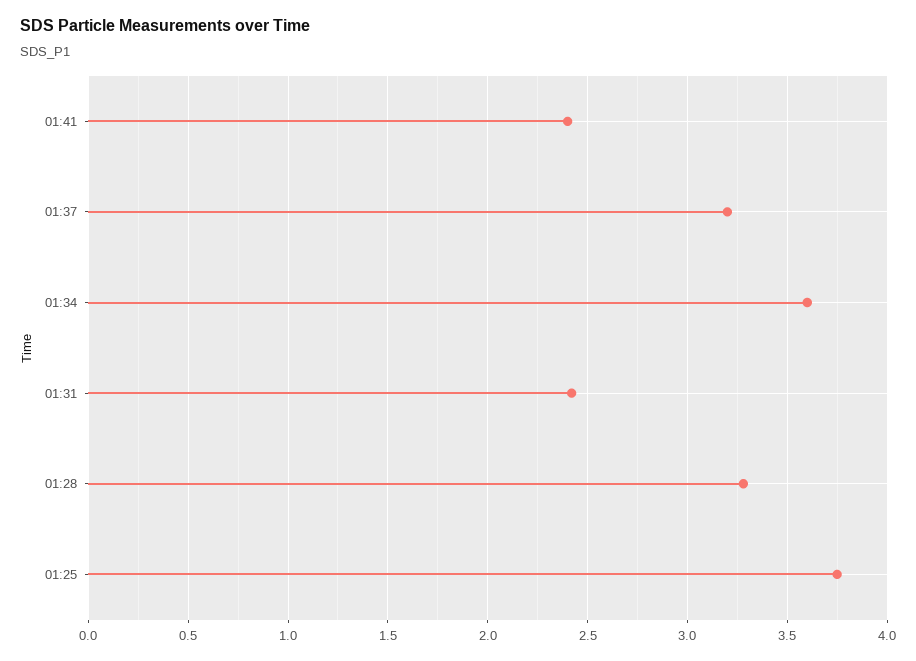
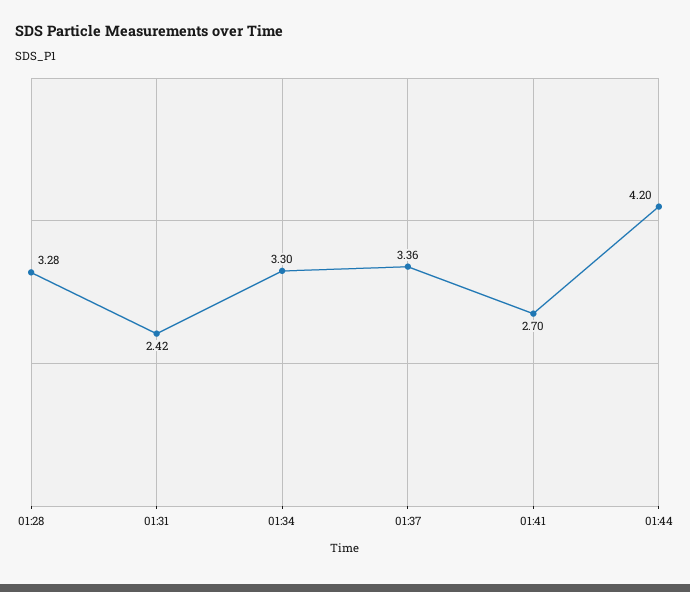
01:41: 2.4 -> 2.7
01:37: 3.2 -> 3.36
01:34: 3.6 -> 3.3
01:25: 3.75 -> none
01:44: none -> 4.2

